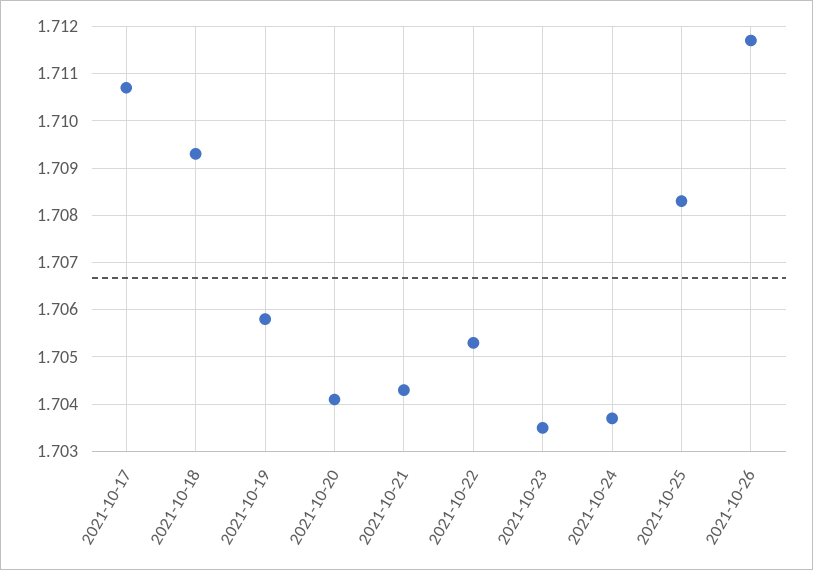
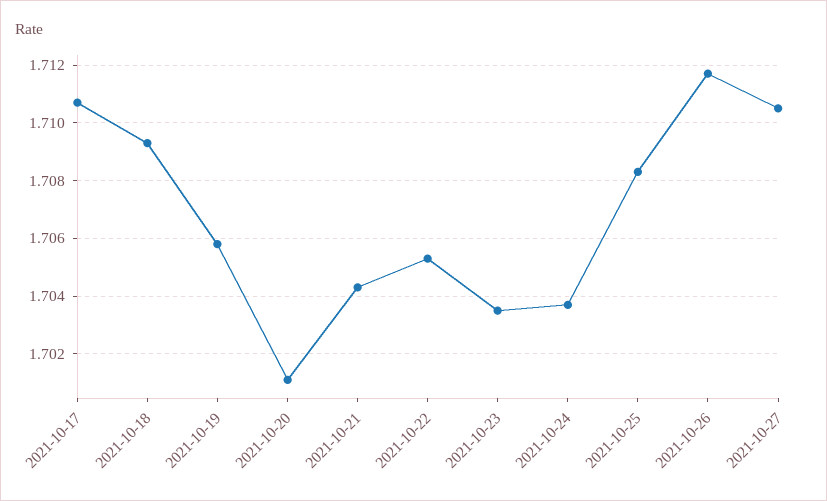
2021-10-20: 1.704 -> 1.701
2021-10-27: none -> 1.7105

